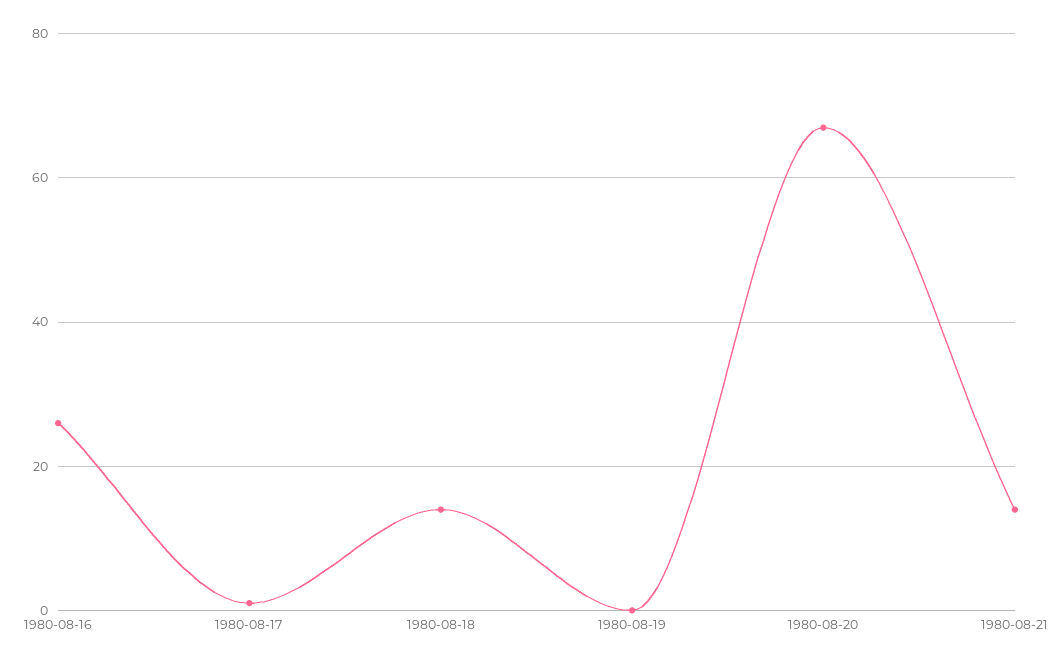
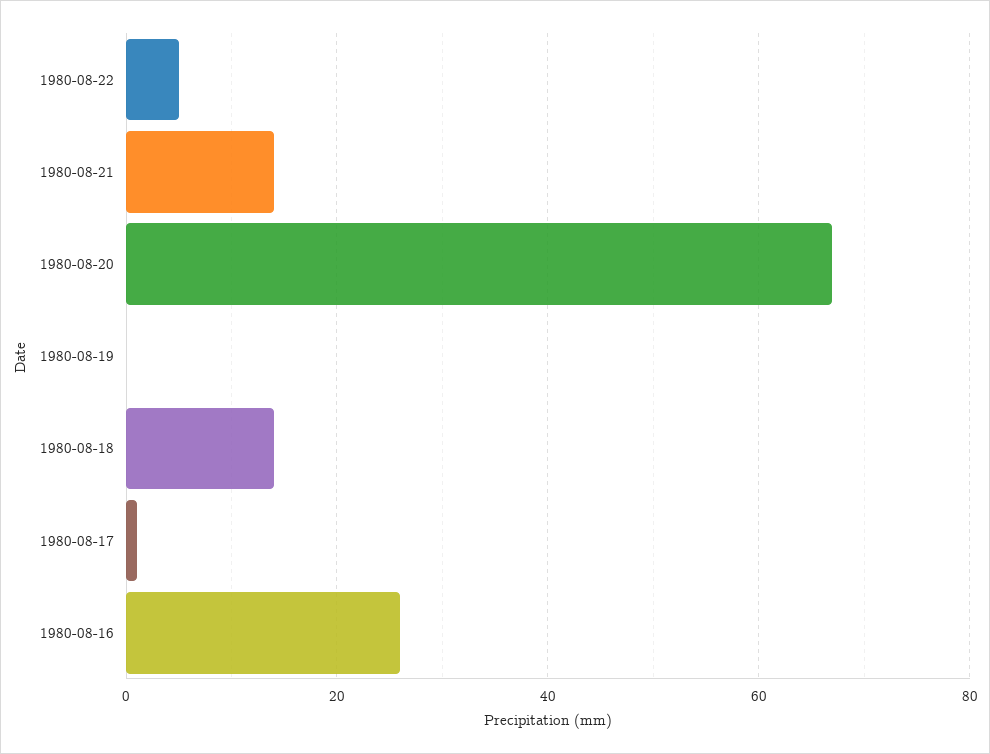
1980-08-22: none -> 5

